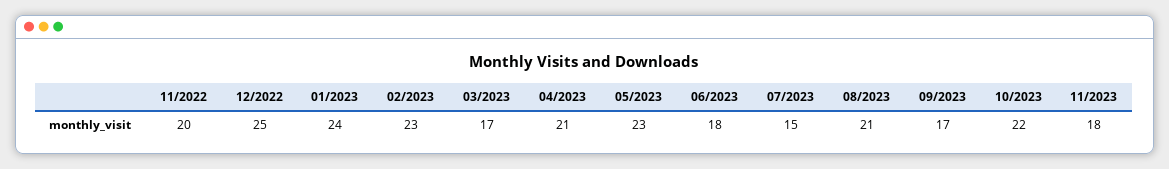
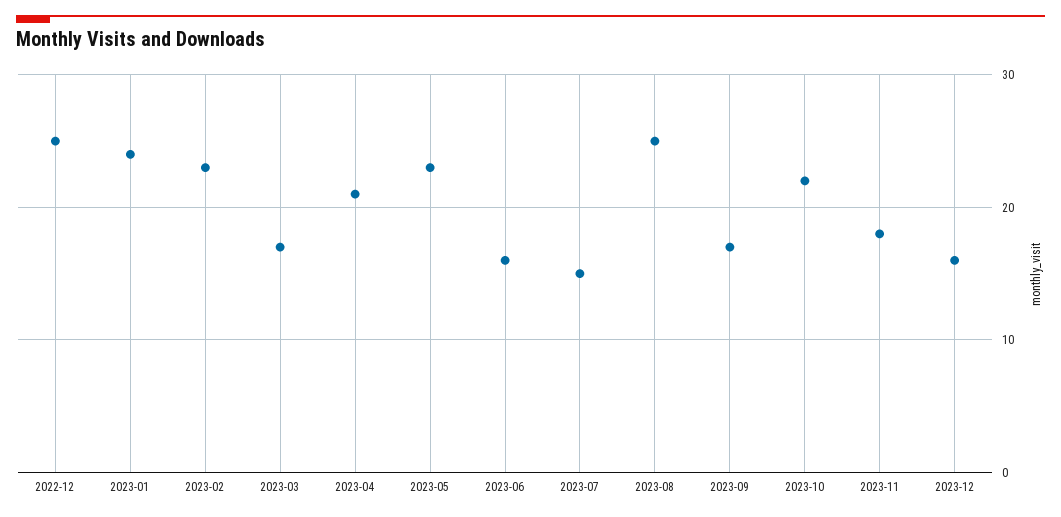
11/2022: 20 -> none
06/2023: 18 -> 16
08/2023: 21 -> 25
2023-12: none -> 16

